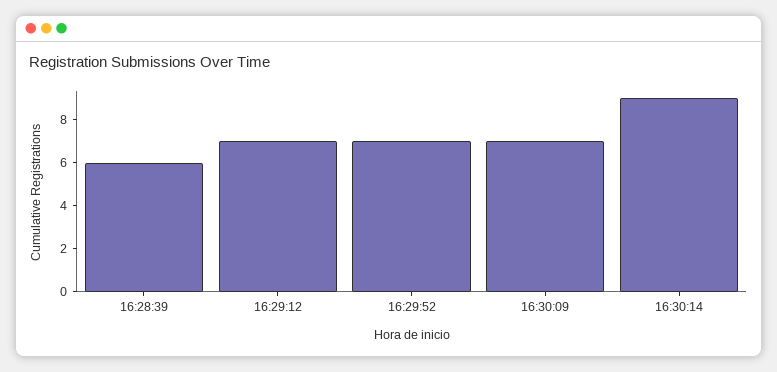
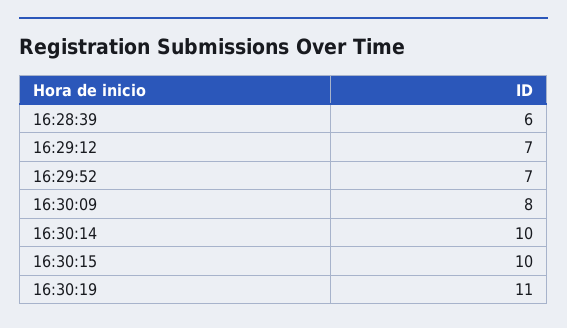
16:30:09: 7 -> 8
16:30:14: 9 -> 10
16:30:15: none -> 10
16:30:19: none -> 11

